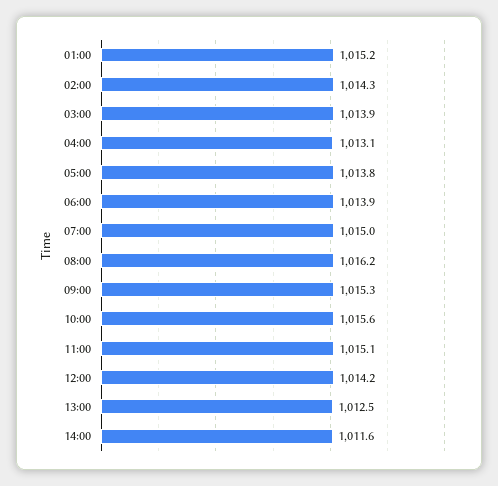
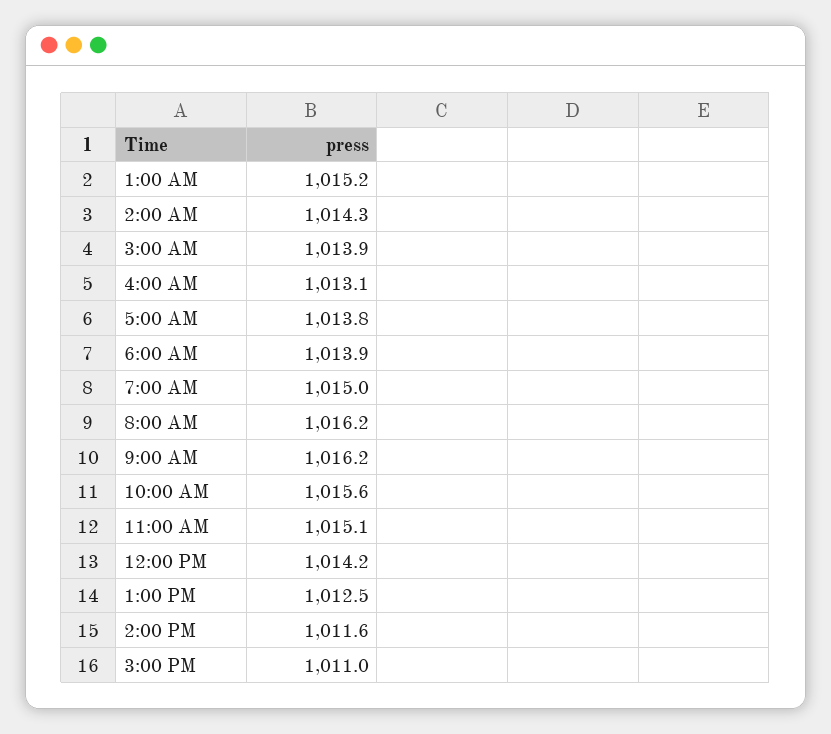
09:00: 1015.3 -> 1016.2
3:00 PM: none -> 1011

